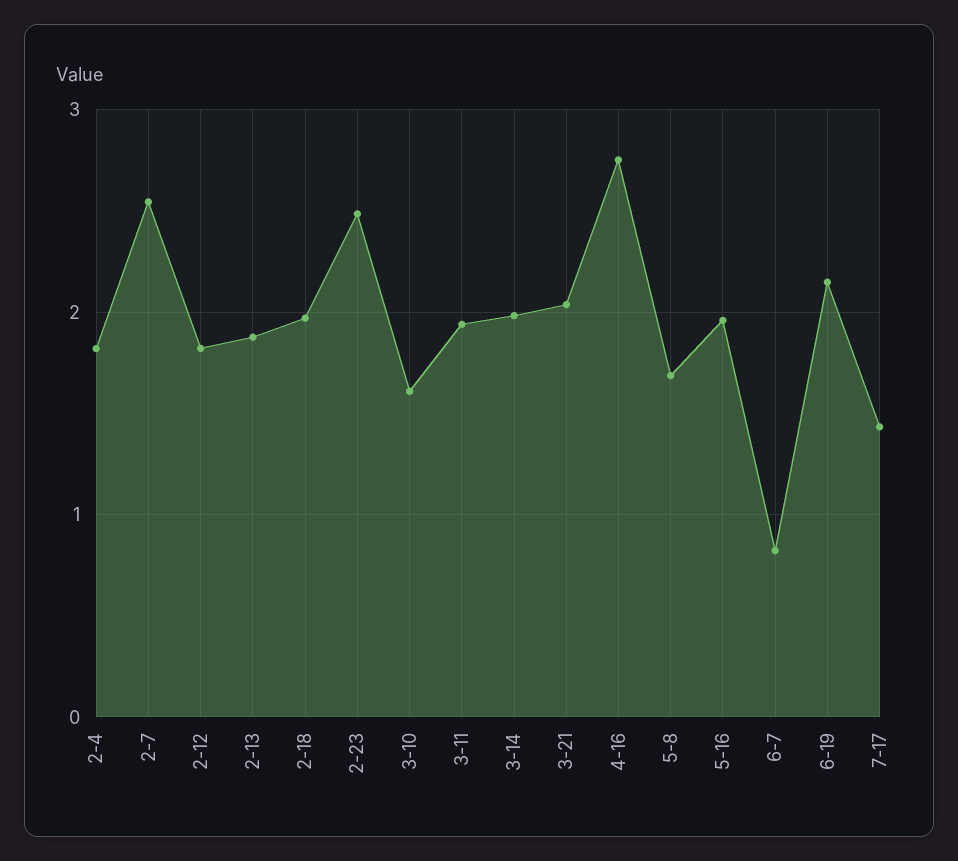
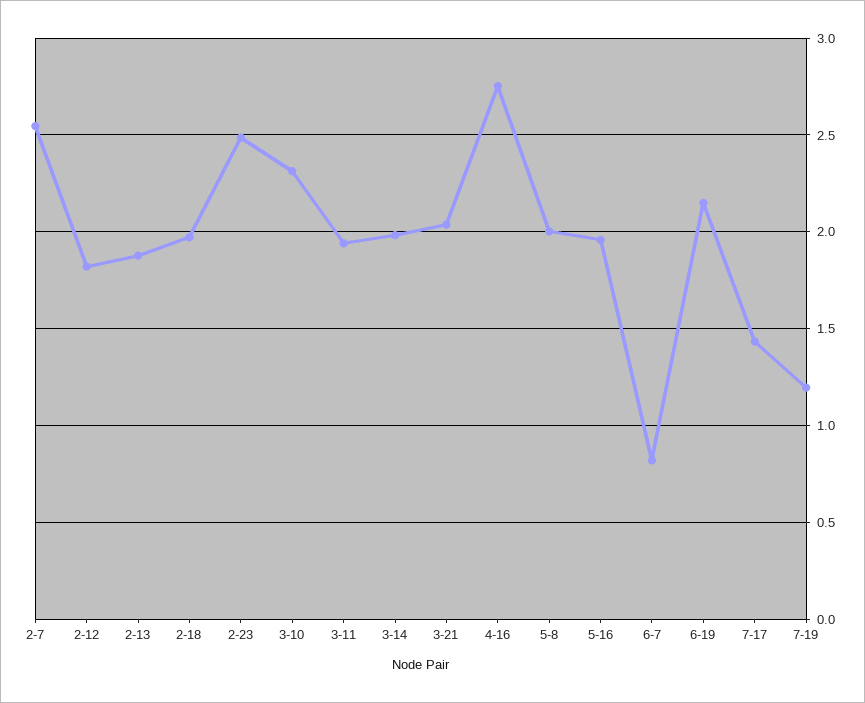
2-4: 1.8 -> none
3-10: 1.6 -> 2.3
5-8: 1.7 -> 2
7-19: none -> 1.2

